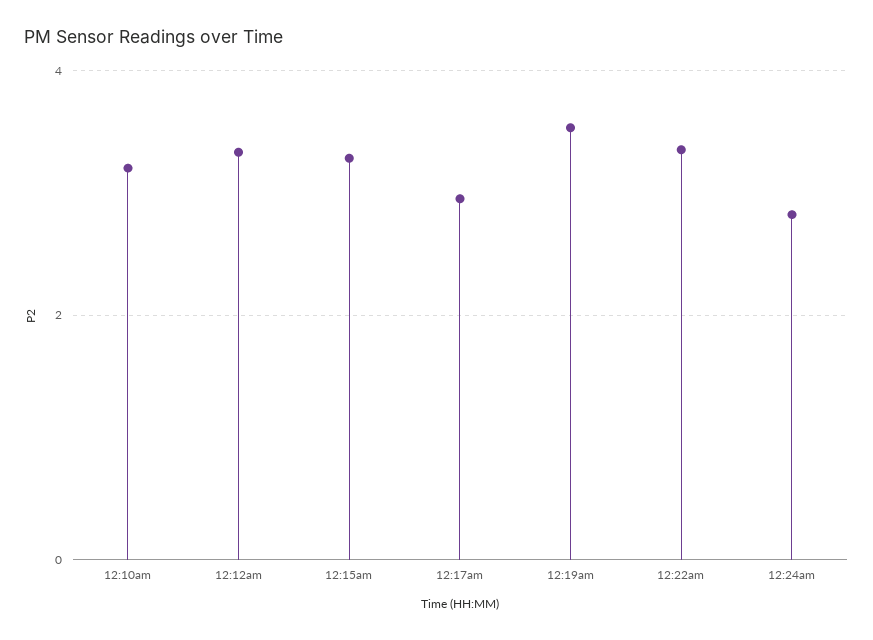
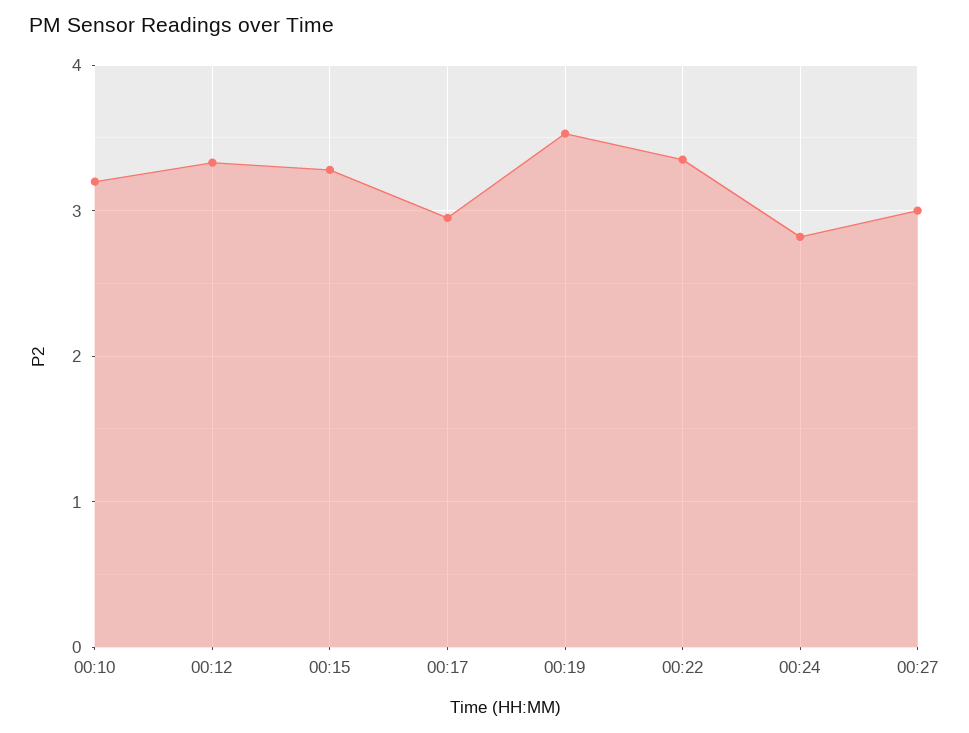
00:27: none -> 3

